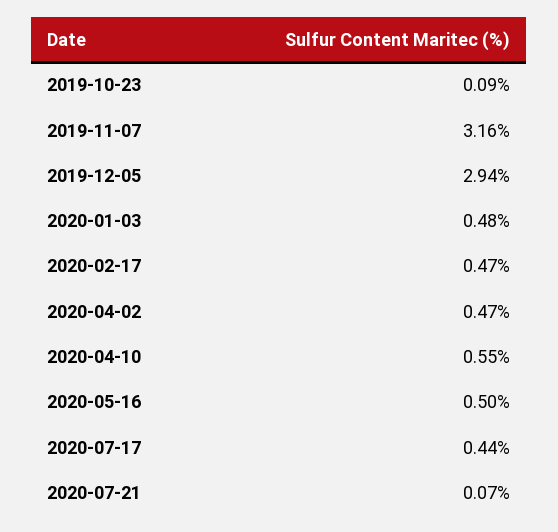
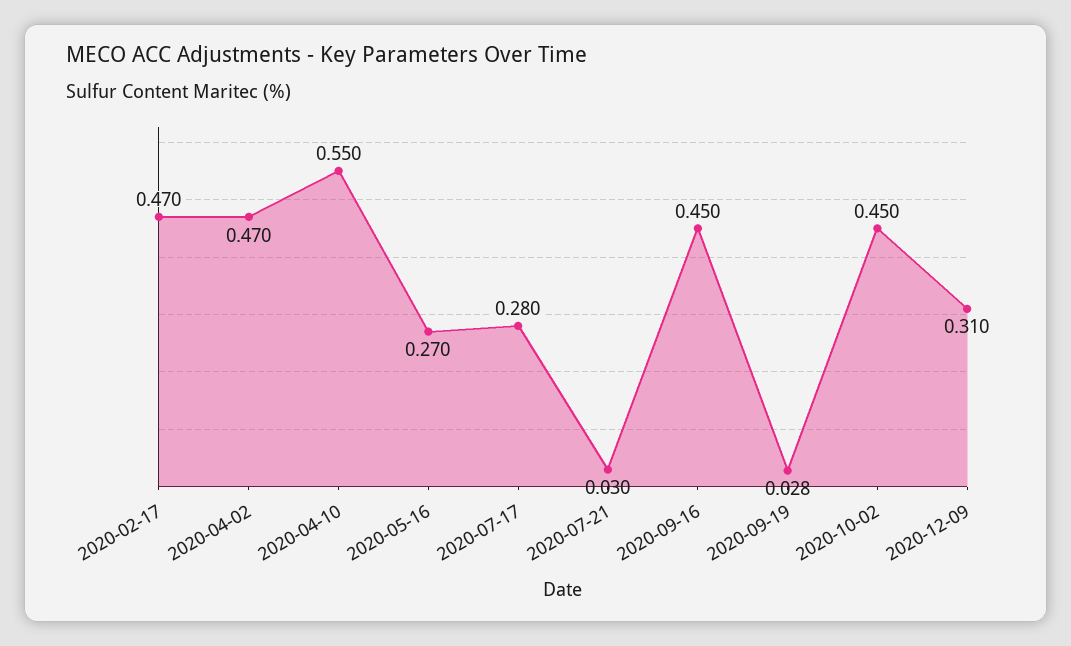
2019-10-23: 0.09 -> none
2019-11-07: 3.16 -> none
2019-12-05: 2.94 -> none
2020-01-03: 0.48 -> none
2020-05-16: 0.5 -> 0.27
2020-07-17: 0.44 -> 0.28
2020-07-21: 0.07 -> 0.03
2020-09-16: none -> 0.45
2020-09-19: none -> 0.028
2020-10-02: none -> 0.45
2020-12-09: none -> 0.31

